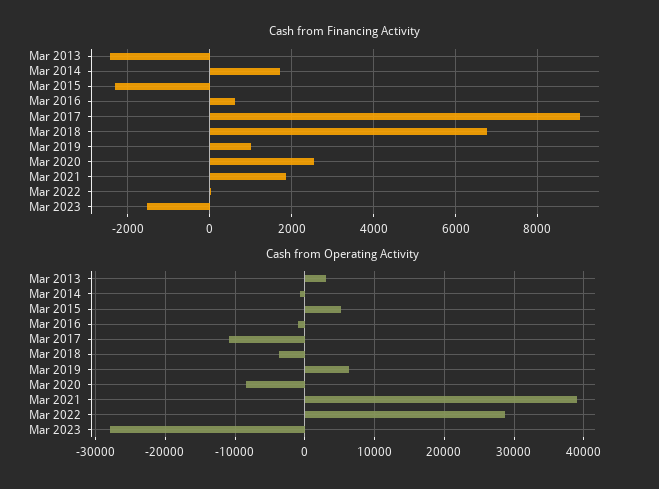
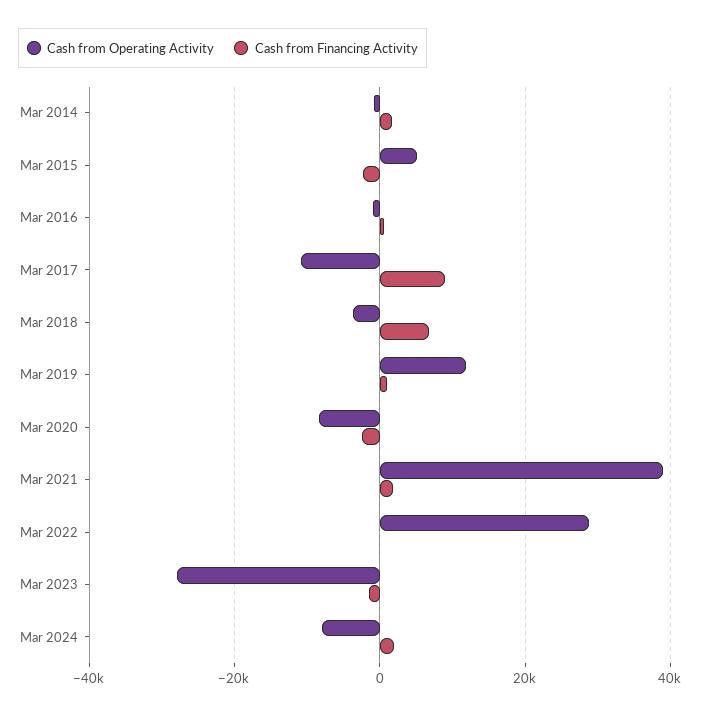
Cash from Financing Activity, Mar 2013: -2400 -> none
Cash from Financing Activity, Mar 2020: 2600 -> -2000
Cash from Operating Activity, Mar 2013: 3000 -> none
Cash from Operating Activity, Mar 2019: 6000 -> 12000
Cash from Operating Activity, Mar 2024: none -> -8000
Cash from Financing Activity, Mar 2024: none -> 2000

